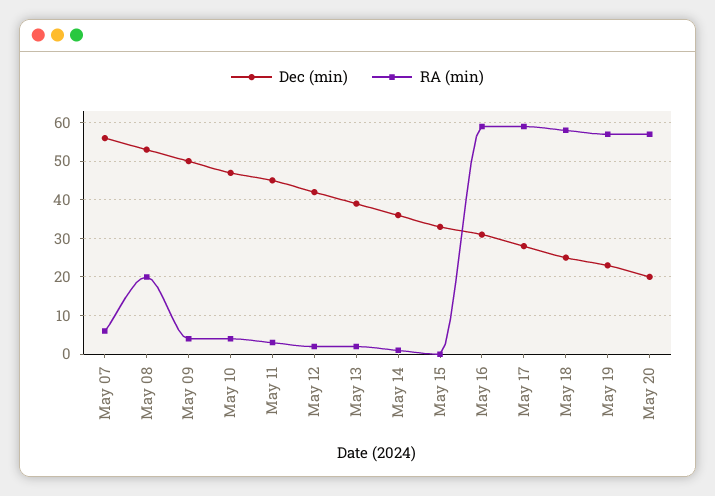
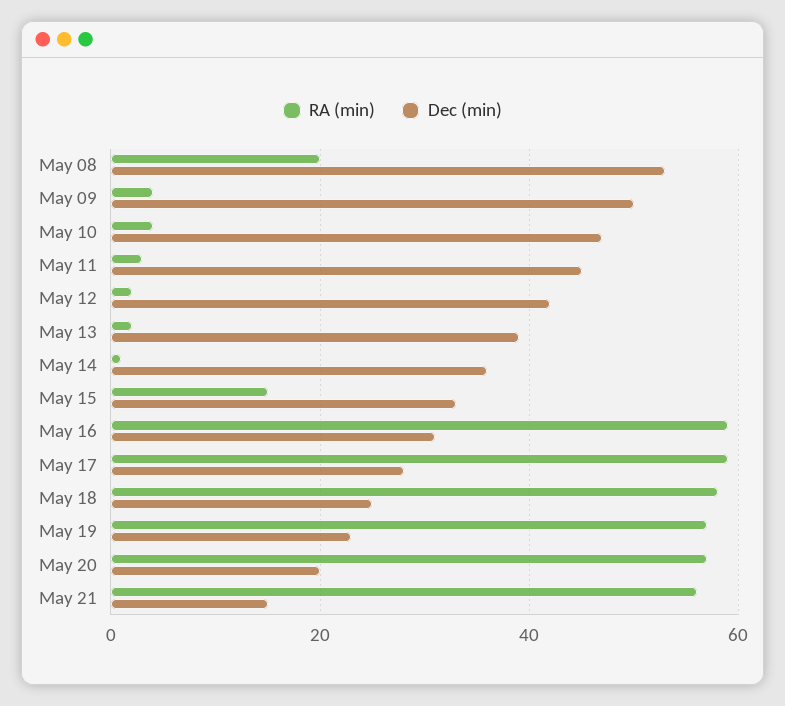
Dec (min), May 07: 55 -> none
RA (min), May 07: 5 -> none
RA (min), May 15: 0 -> 15
RA (min), May 21: none -> 55
Dec (min), May 21: none -> 15

